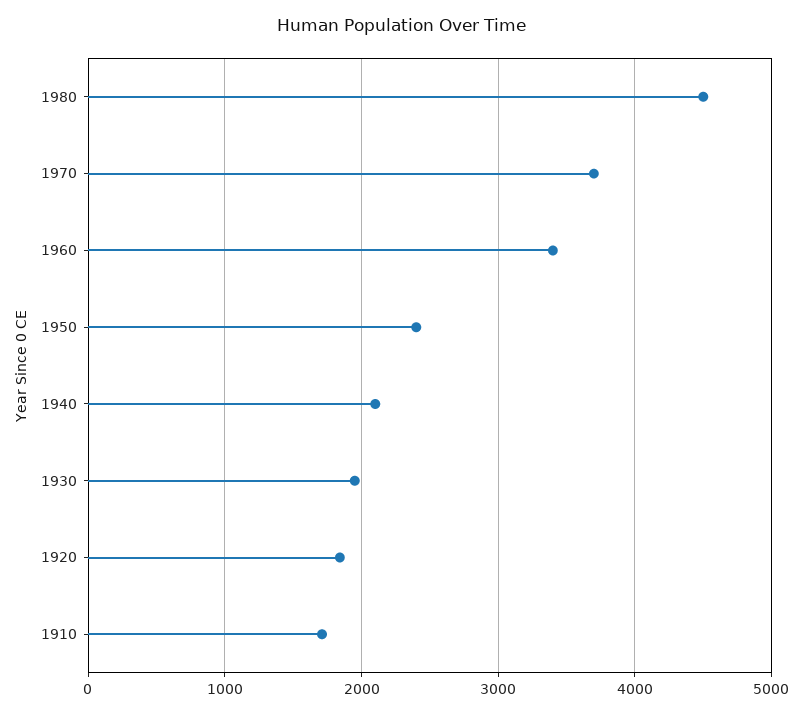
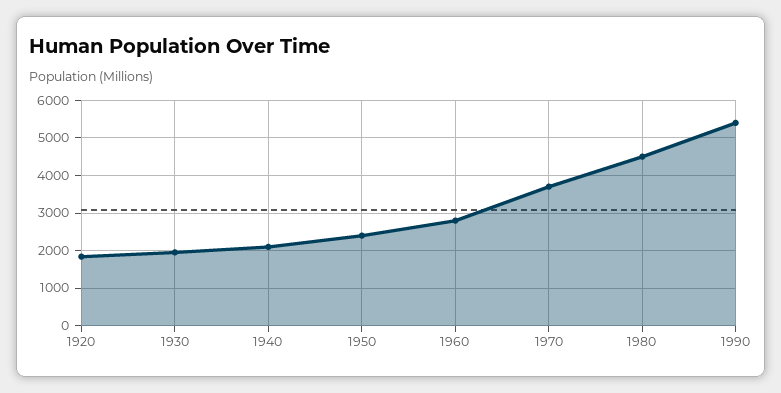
1960: 3400 -> 2800
1910: 1700 -> none
1990: none -> 5400

